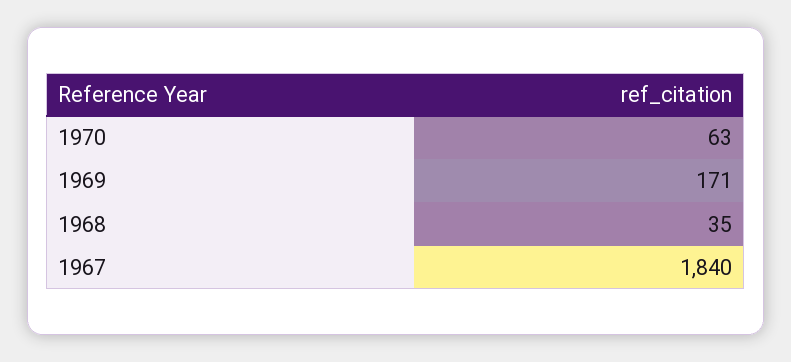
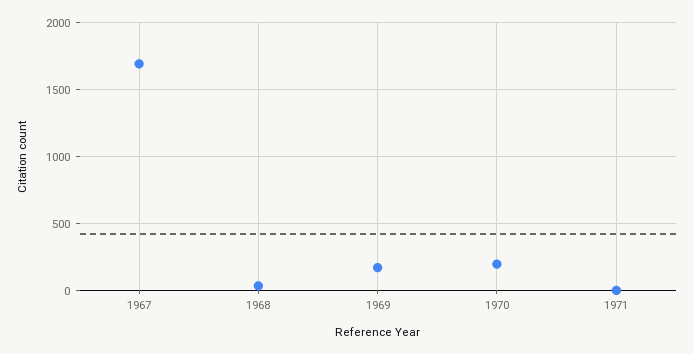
1970: 63 -> 200
1967: 1840 -> 1700
1971: none -> 0

